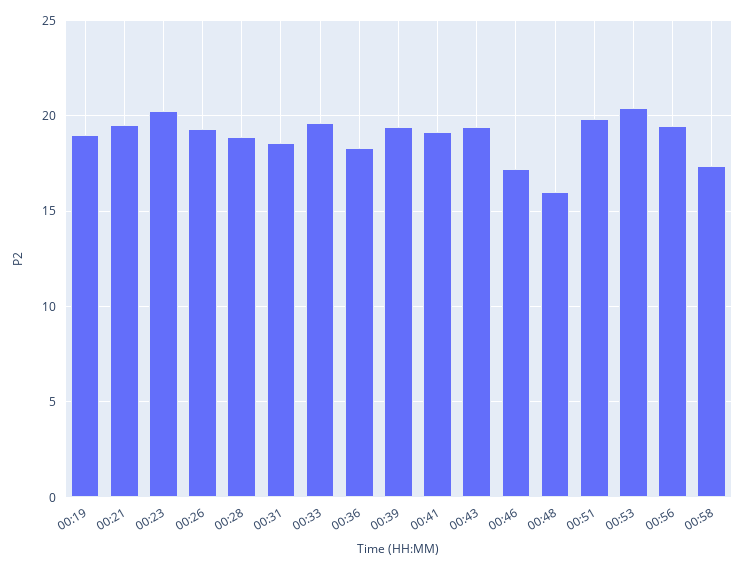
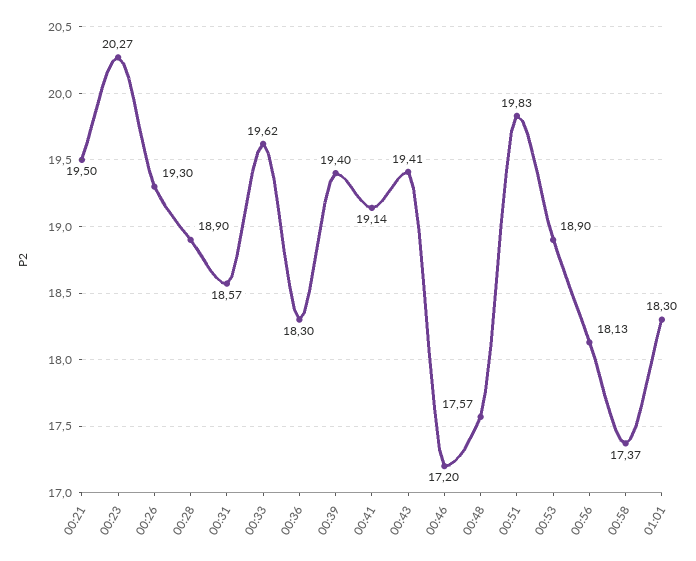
00:19: 19 -> none
00:48: 16 -> 17.57
00:53: 20.5 -> 18.9
00:56: 19.5 -> 18.13
01:01: none -> 18.3

